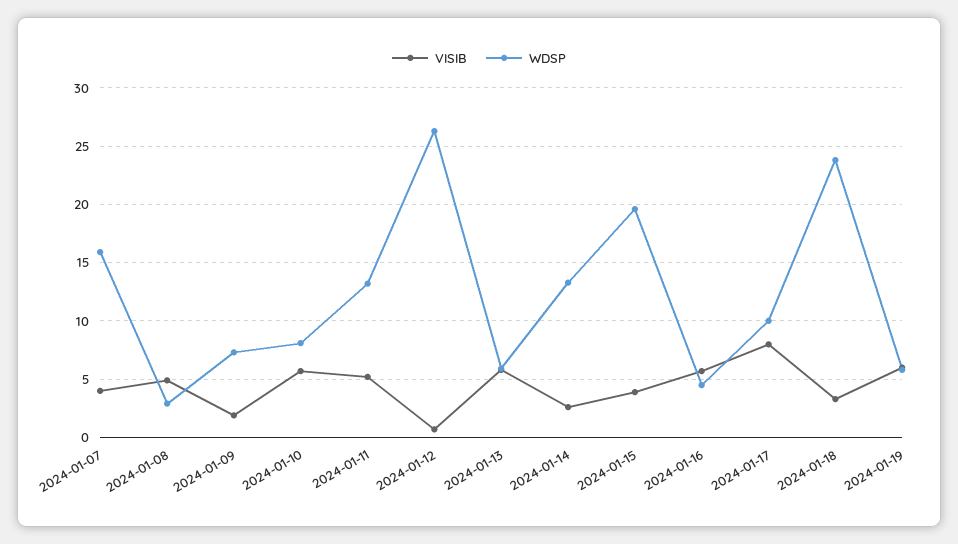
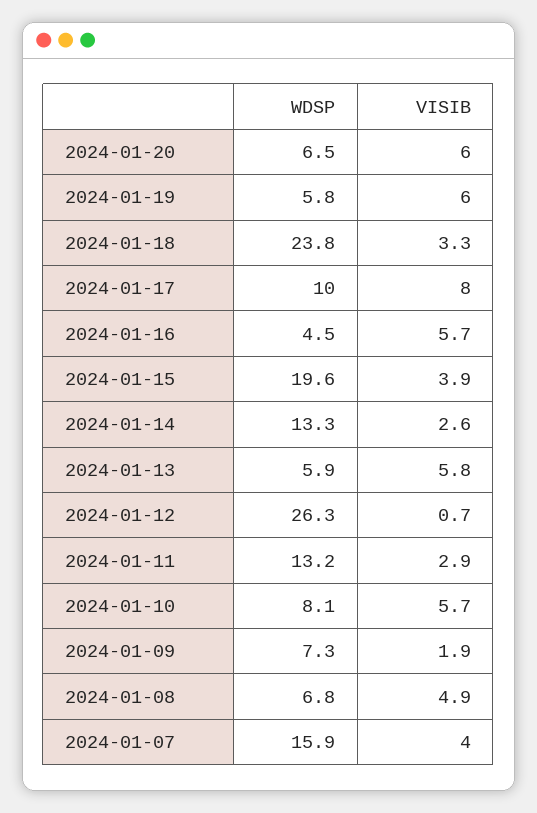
WDSP, 2024-01-08: 3 -> 6.8
VISIB, 2024-01-11: 5 -> 2.9
WDSP, 2024-01-20: none -> 6.5
VISIB, 2024-01-20: none -> 6

